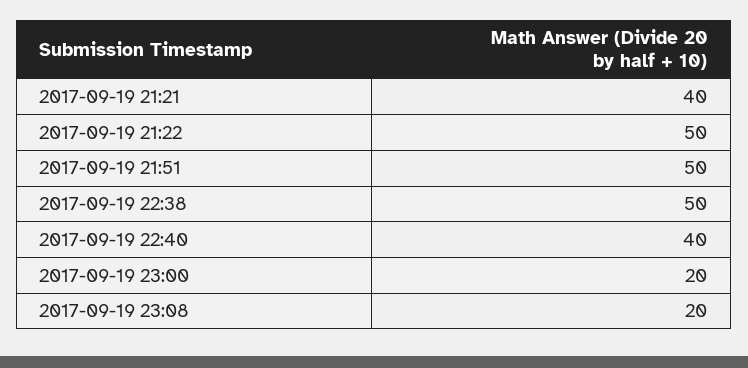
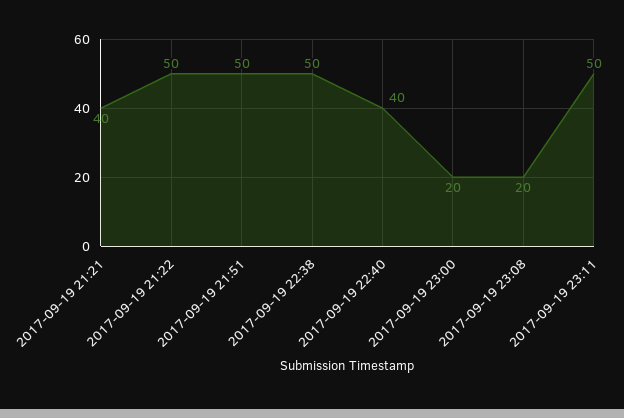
2017-09-19 23:11: none -> 50

